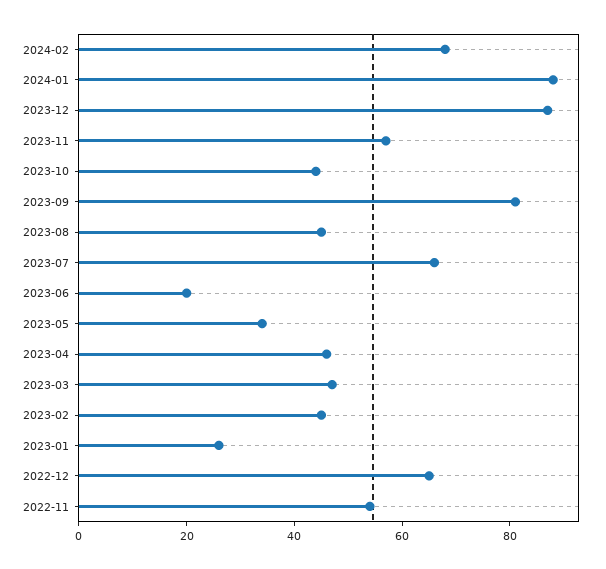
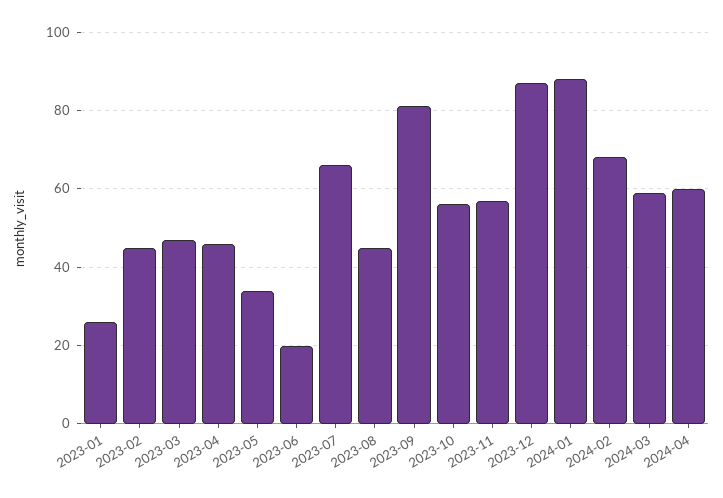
2023-10: 45 -> 55
2022-12: 65 -> none
2022-11: 55 -> none
2024-03: none -> 60
2024-04: none -> 60

